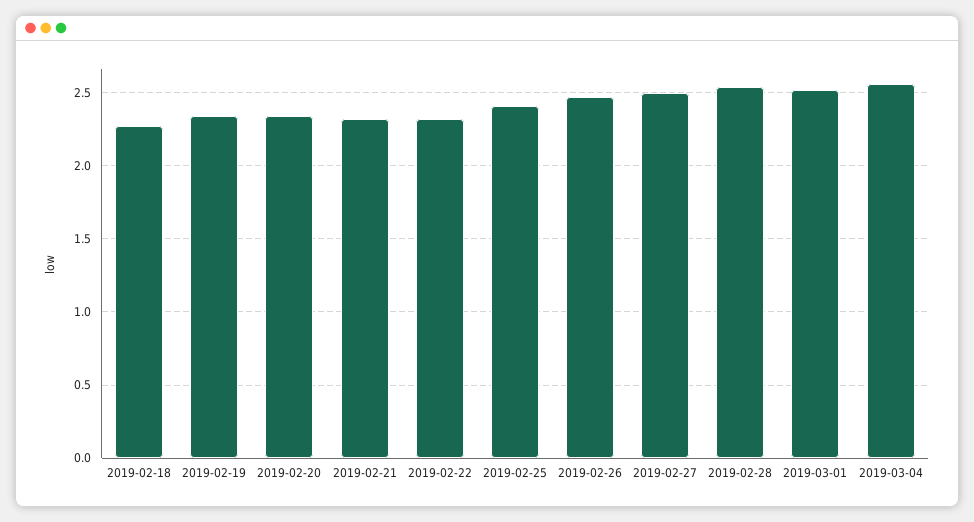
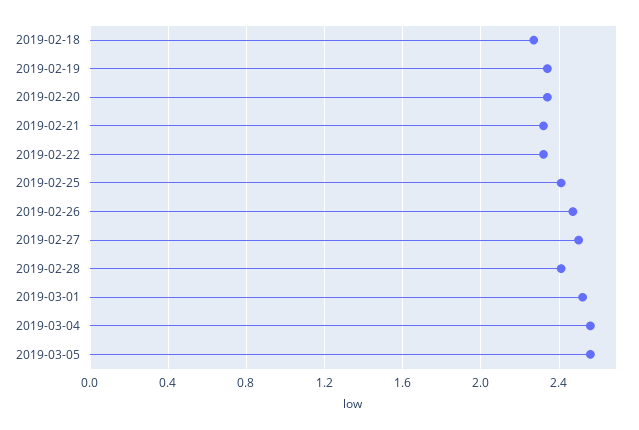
2019-02-28: 2.55 -> 2.4
2019-03-05: none -> 2.55

